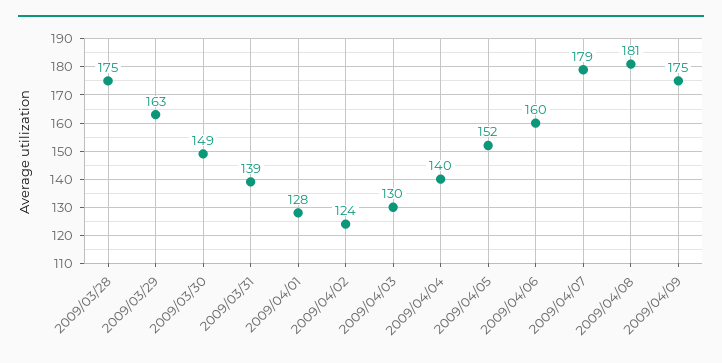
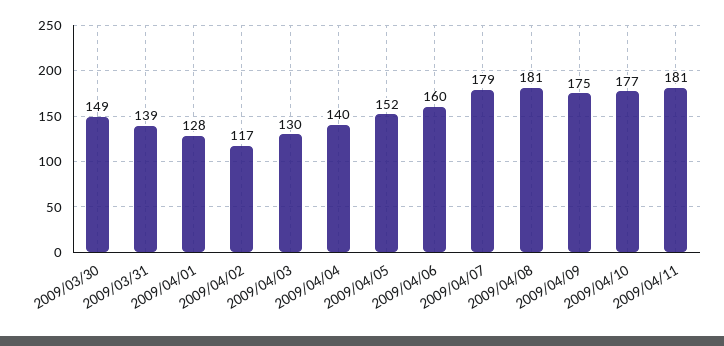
2009/03/28: 175 -> none
2009/03/29: 163 -> none
2009/04/02: 124 -> 117
2009/04/10: none -> 177
2009/04/11: none -> 181

